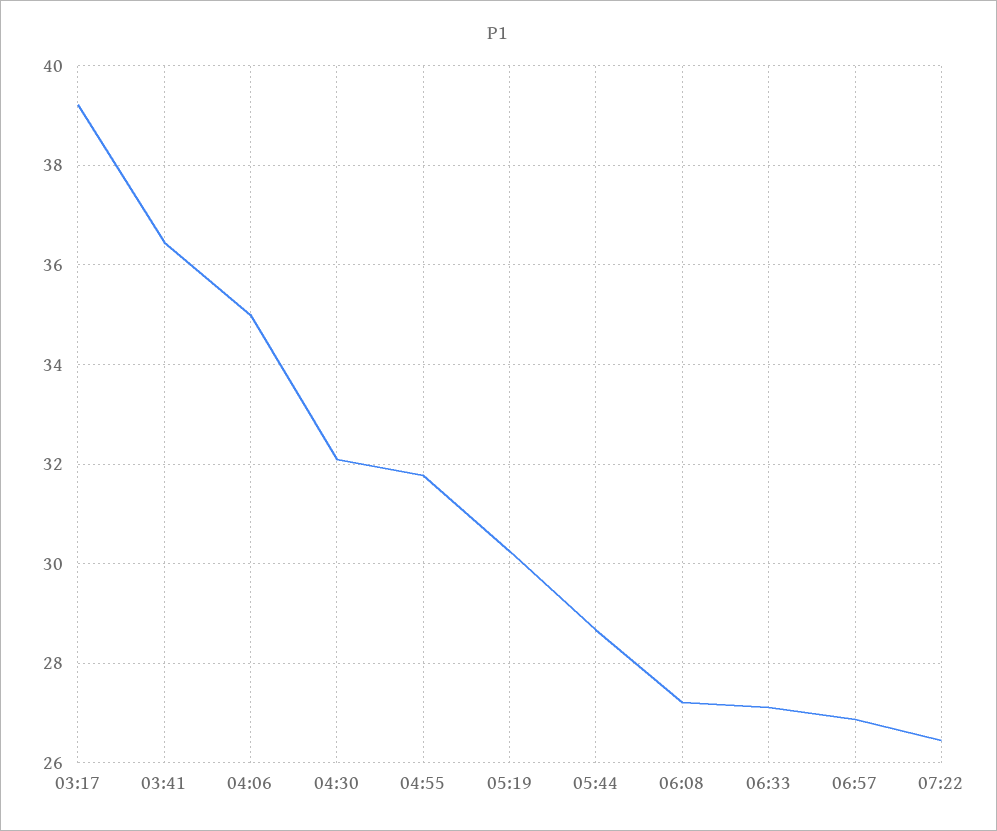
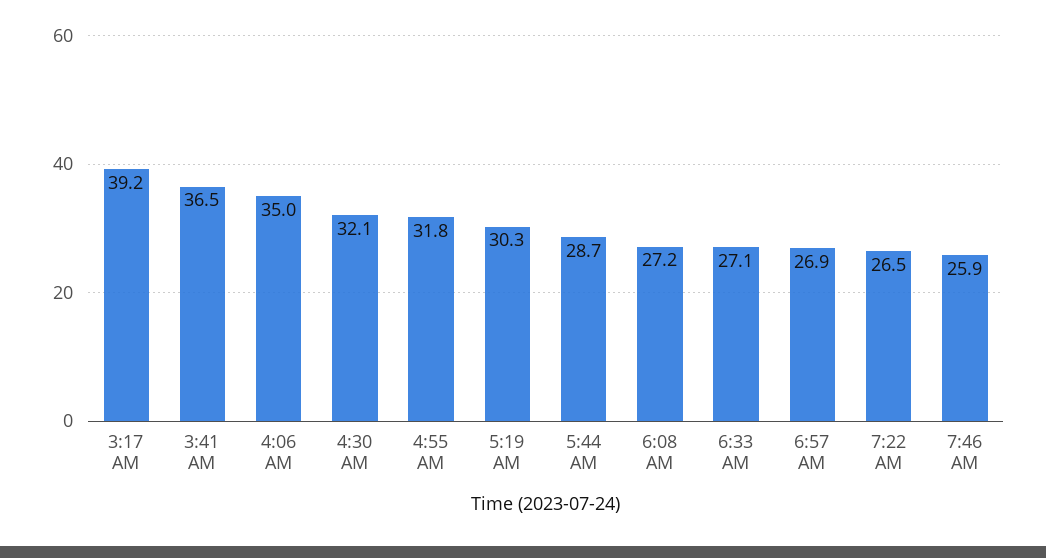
7:46 AM: none -> 25.9

